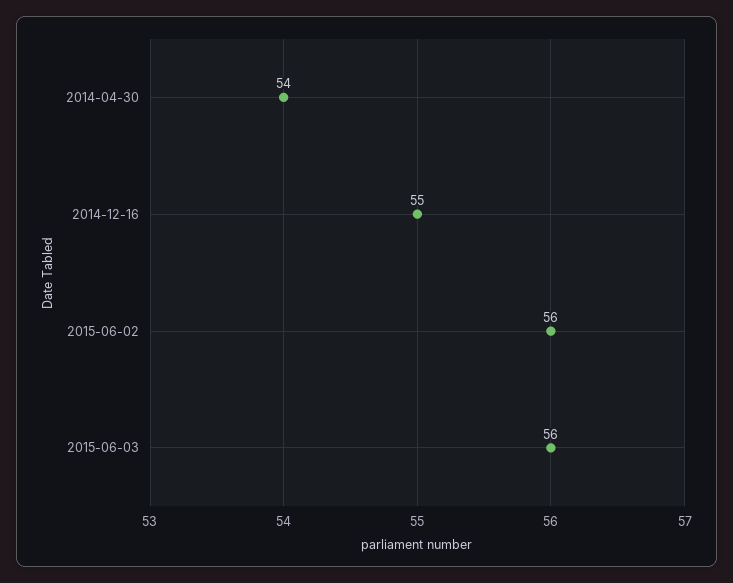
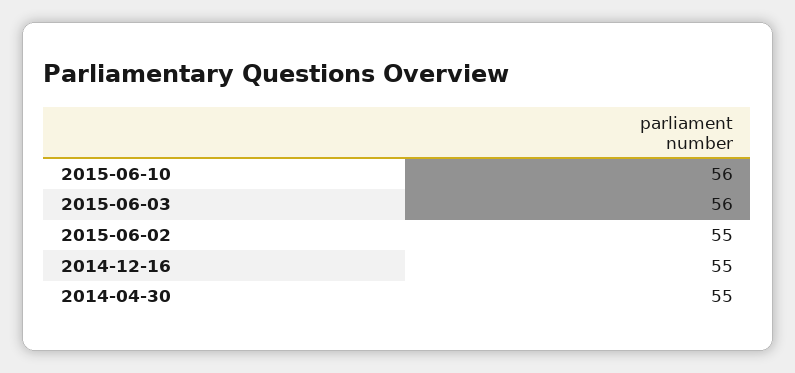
2014-04-30: 54 -> 55
2015-06-02: 56 -> 55
2015-06-10: none -> 56

